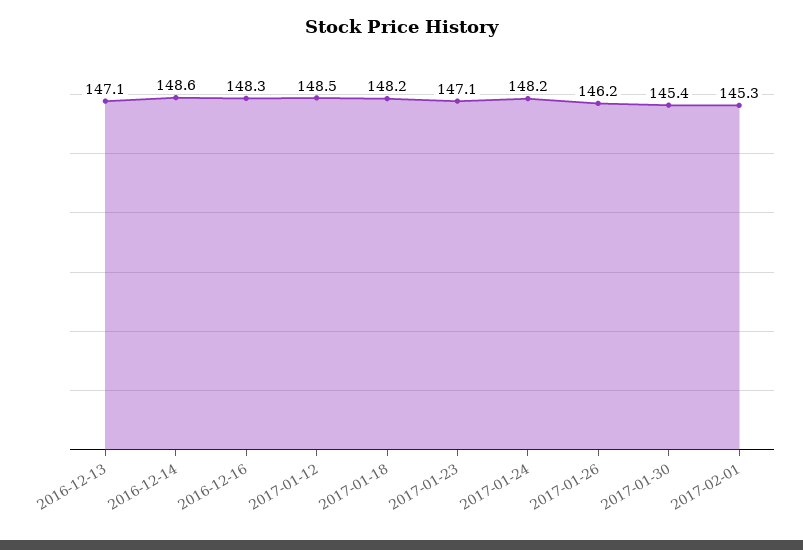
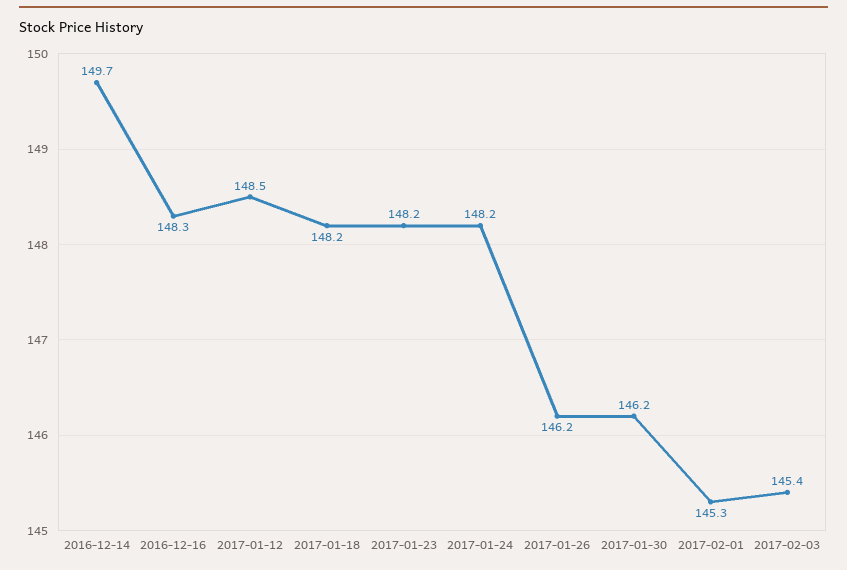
2016-12-13: 147.1 -> none
2016-12-14: 148.6 -> 149.7
2017-01-23: 147.1 -> 148.2
2017-01-30: 145.4 -> 146.2
2017-02-03: none -> 145.4

